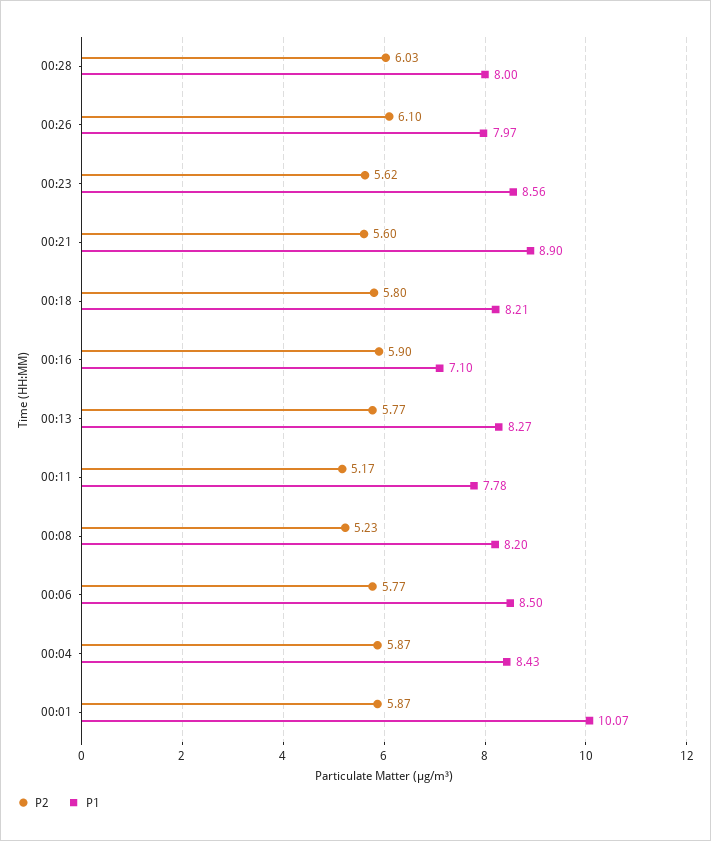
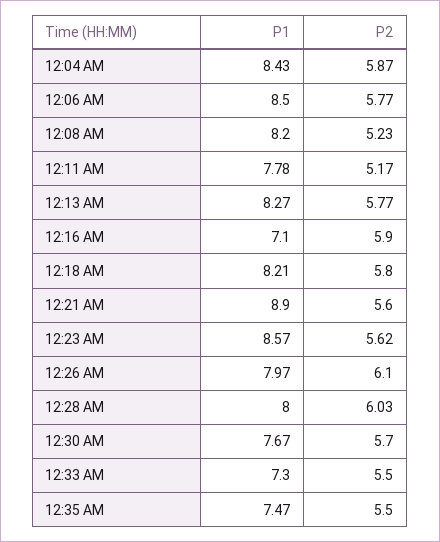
P1, 00:23: 8.56 -> 8.57
P2, 00:01: 5.87 -> none
P1, 00:01: 10.07 -> none
P1, 12:30 AM: none -> 7.67
P2, 12:30 AM: none -> 5.7
P1, 12:33 AM: none -> 7.3
P2, 12:33 AM: none -> 5.5
P1, 12:35 AM: none -> 7.47
P2, 12:35 AM: none -> 5.5

